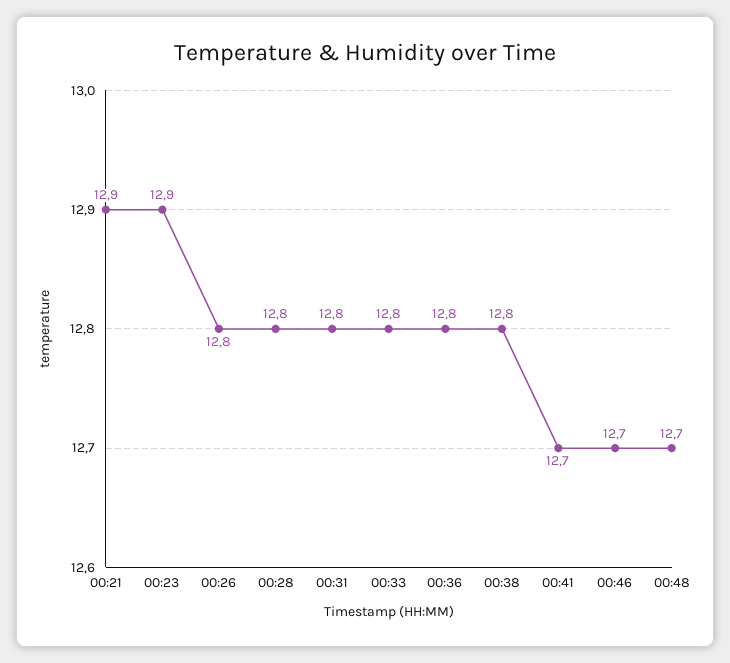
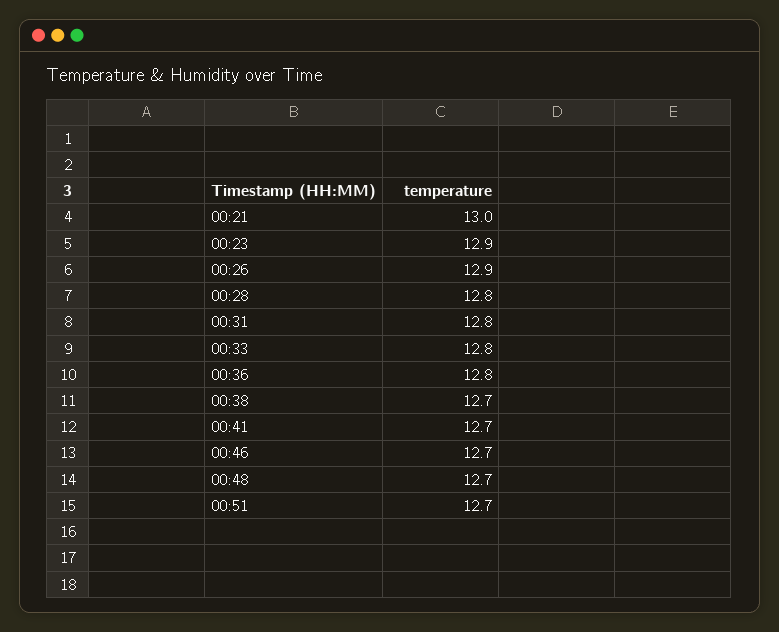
00:21: 12.9 -> 13
00:26: 12.8 -> 12.9
00:38: 12.8 -> 12.7
00:51: none -> 12.7

